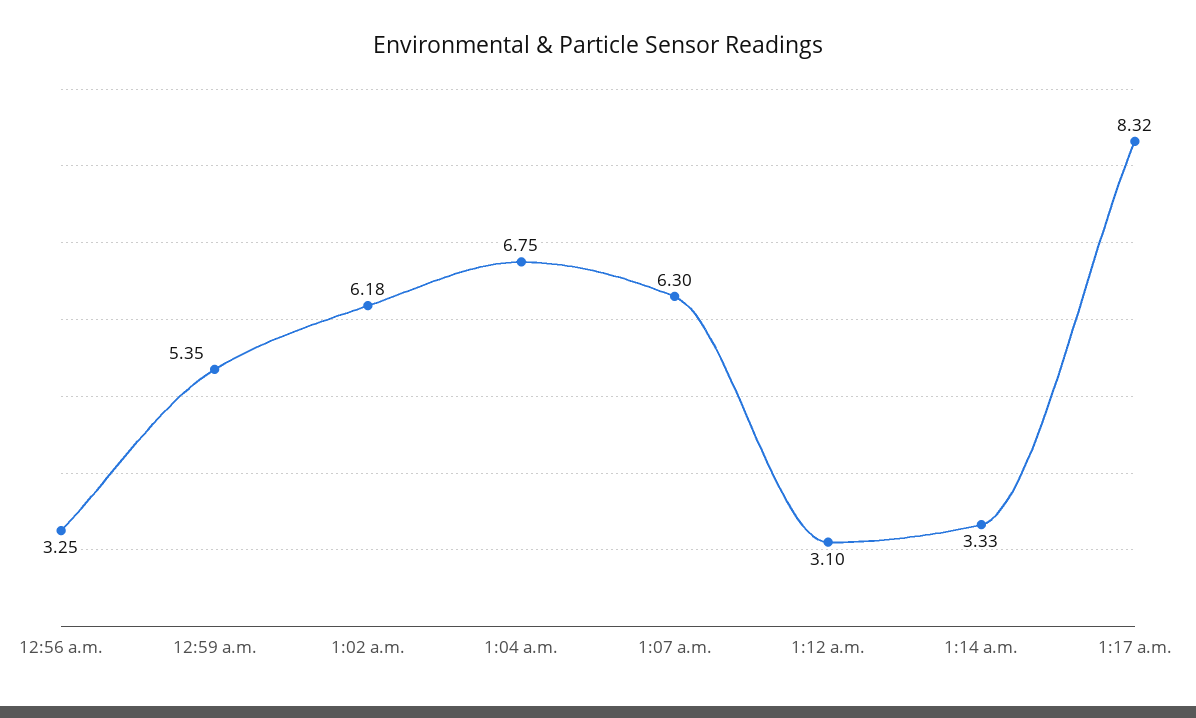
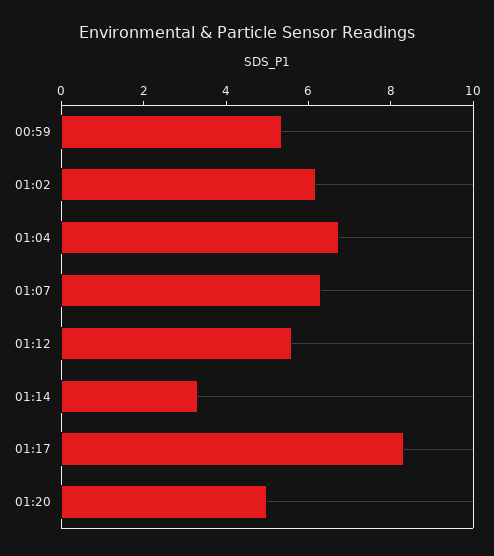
12:56 a.m.: 3.25 -> none
1:12 a.m.: 3.1 -> 5.5
01:20: none -> 5

